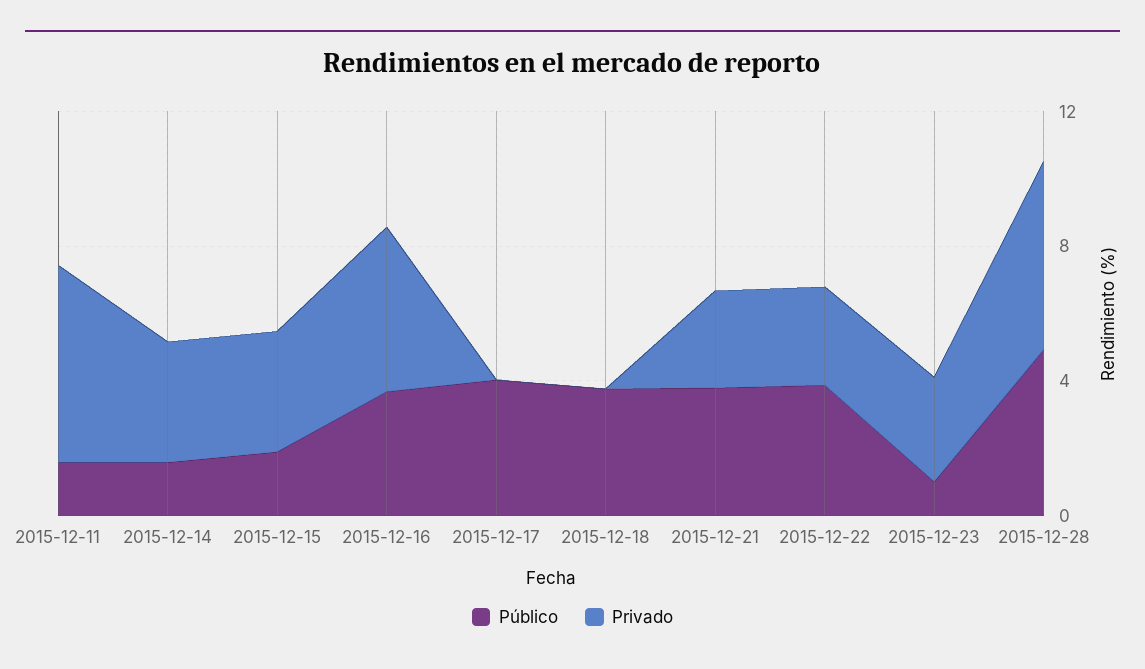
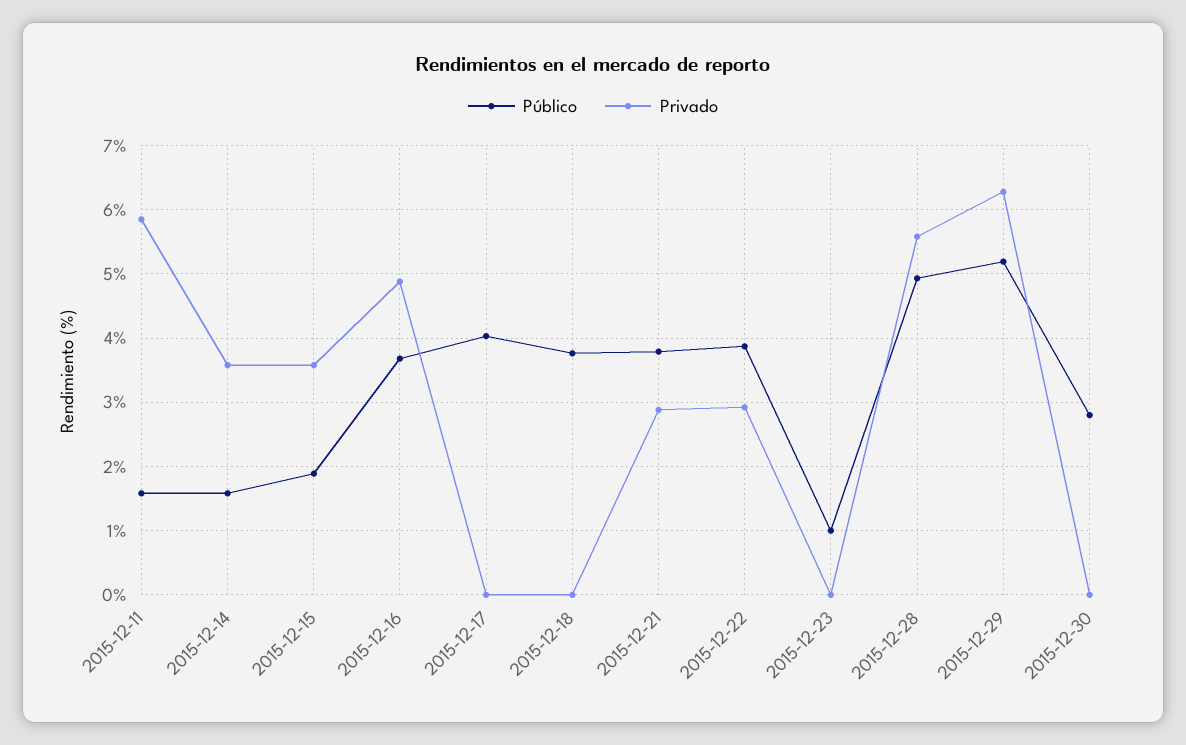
Privado, 2015-12-23: 3 -> 0
Público, 2015-12-29: none -> 5.2
Privado, 2015-12-29: none -> 6.3
Público, 2015-12-30: none -> 2.8
Privado, 2015-12-30: none -> 0

